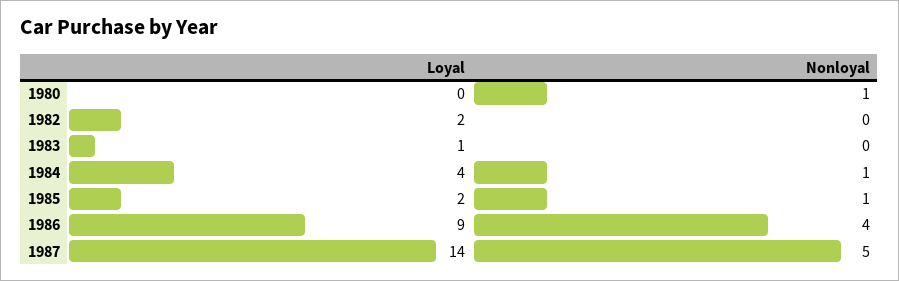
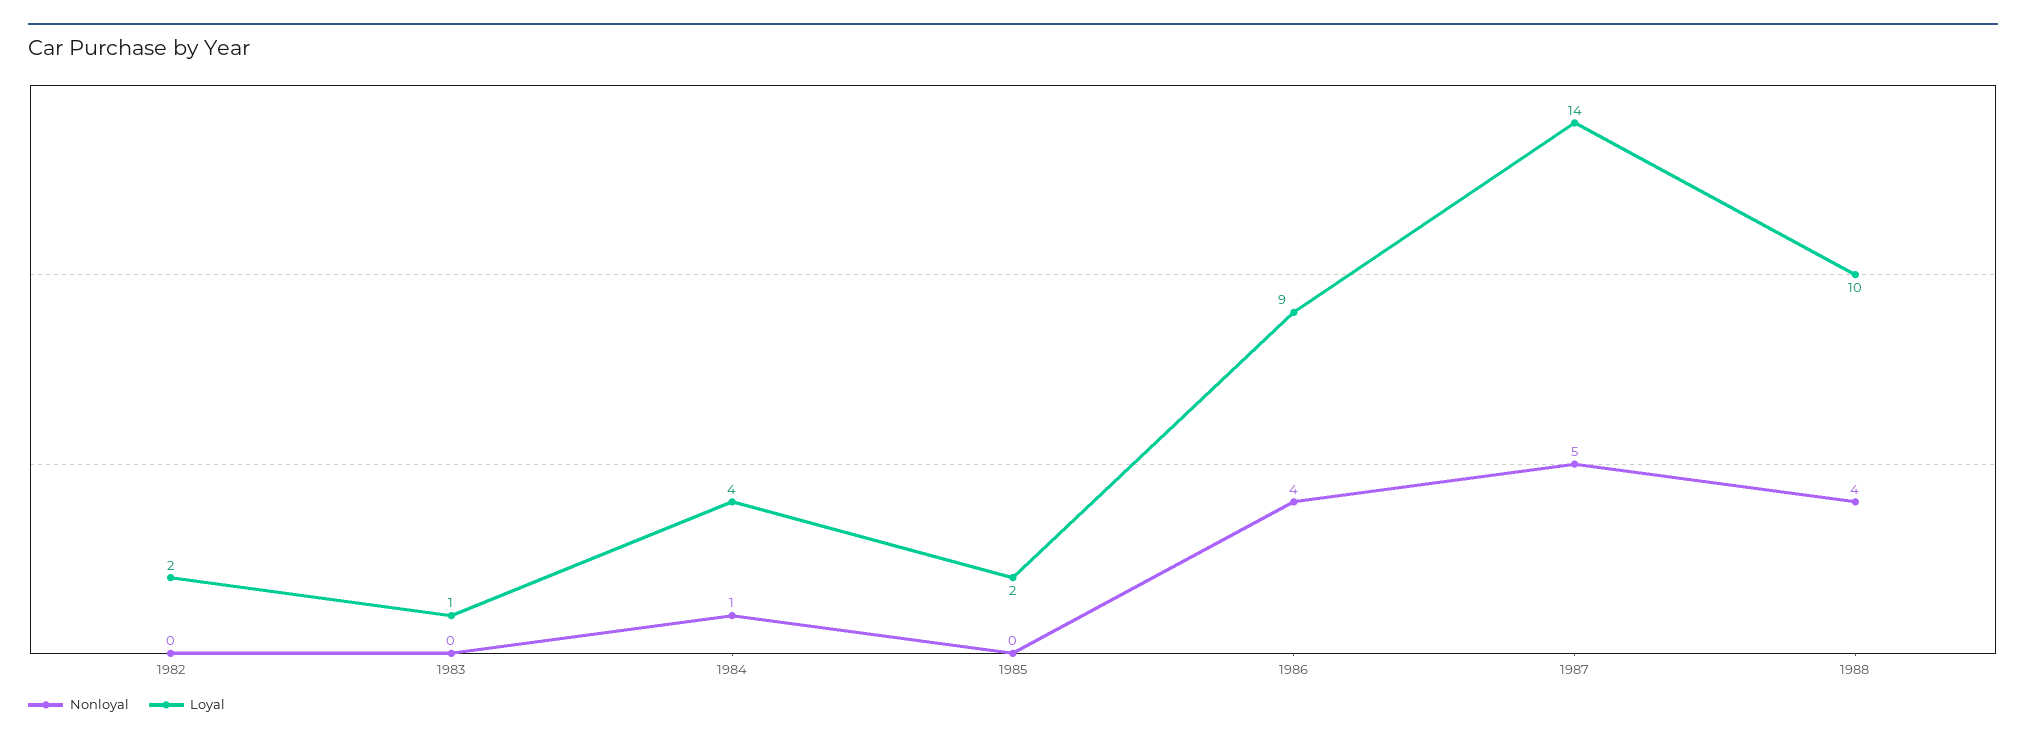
Loyal, 1980: 0 -> none
Nonloyal, 1980: 1 -> none
Nonloyal, 1985: 1 -> 0
Nonloyal, 1988: none -> 4
Loyal, 1988: none -> 10

